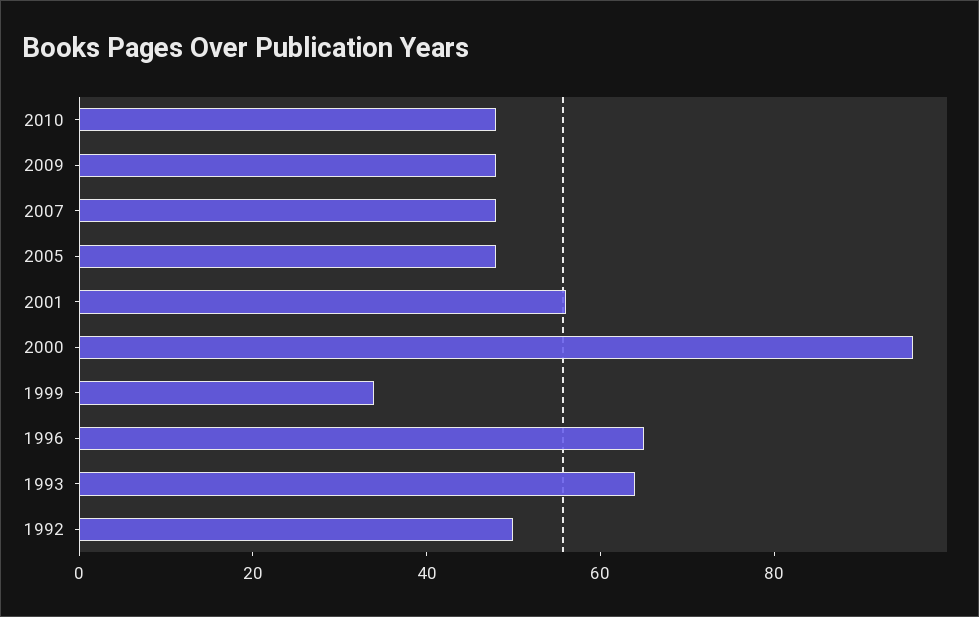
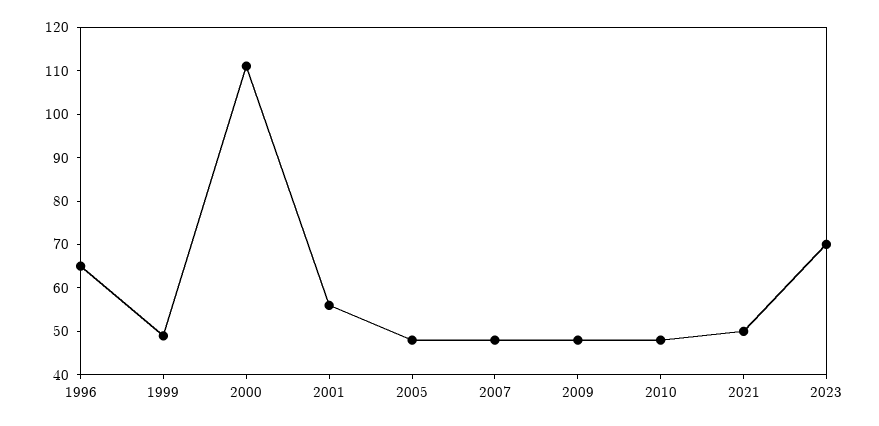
2000: 95 -> 110
1999: 35 -> 50
1993: 65 -> none
1992: 50 -> none
2021: none -> 50
2023: none -> 70

